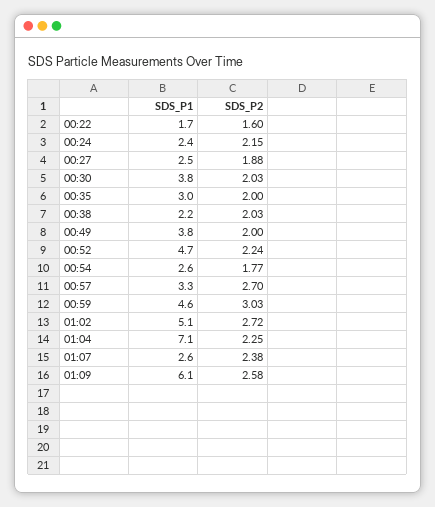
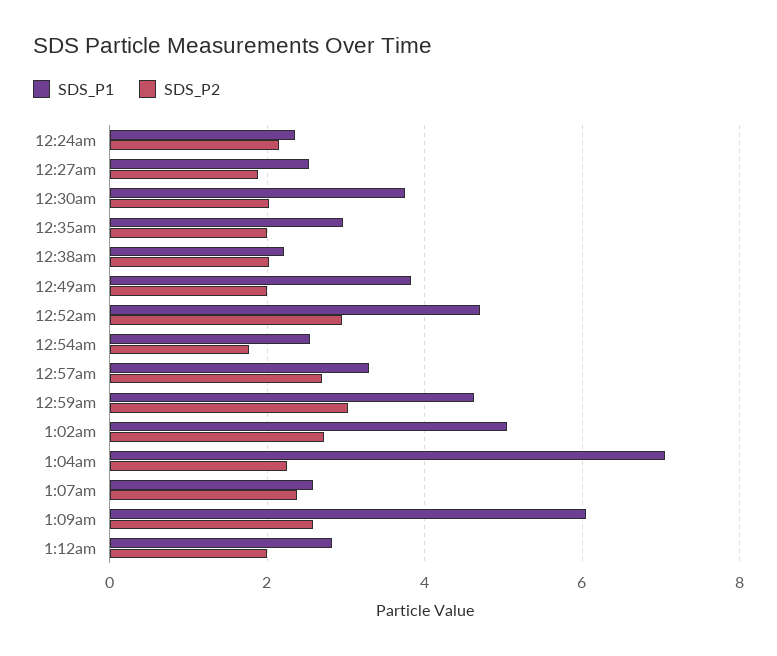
SDS_P1, 00:22: 1.7 -> none
SDS_P2, 00:22: 1.6 -> none
SDS_P2, 00:52: 2.24 -> 3
SDS_P1, 1:12am: none -> 2.8
SDS_P2, 1:12am: none -> 2

